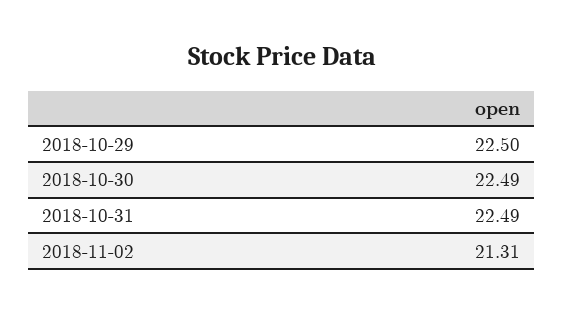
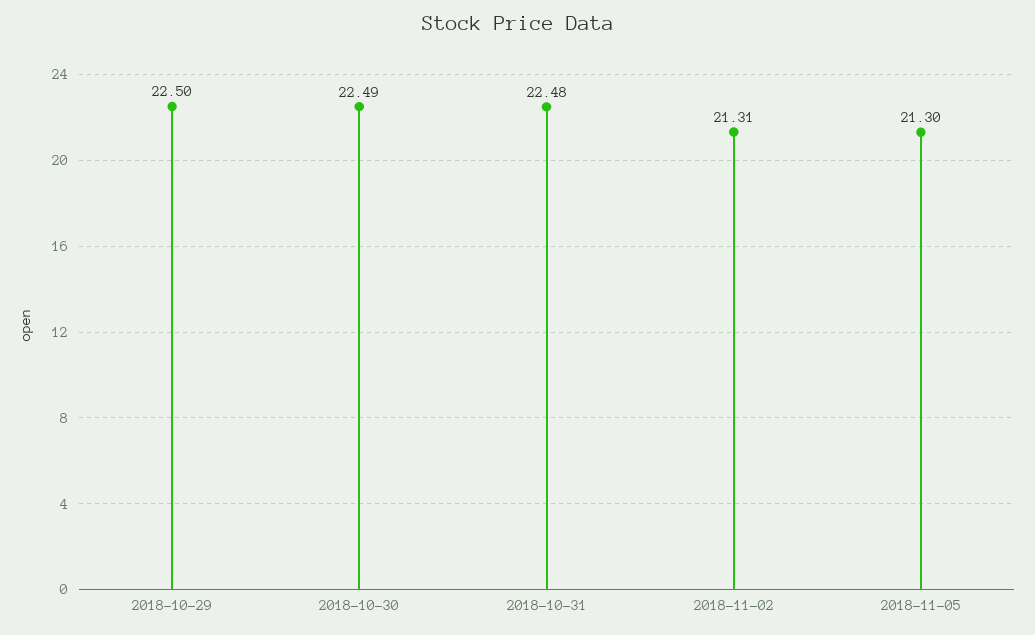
2018-10-31: 22.49 -> 22.48
2018-11-05: none -> 21.3

